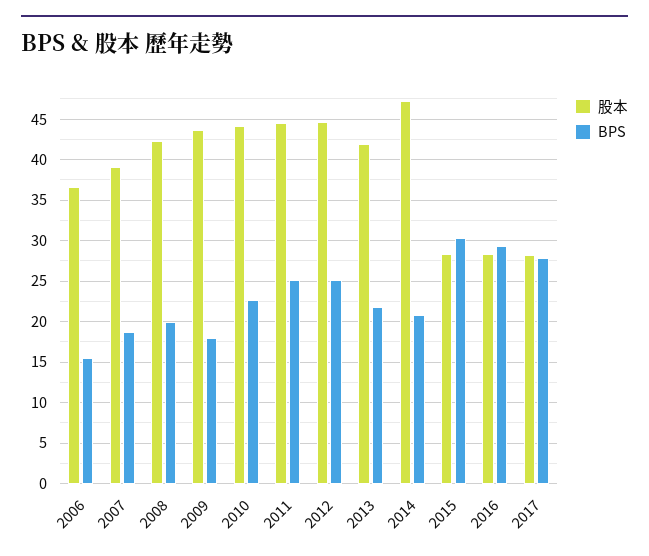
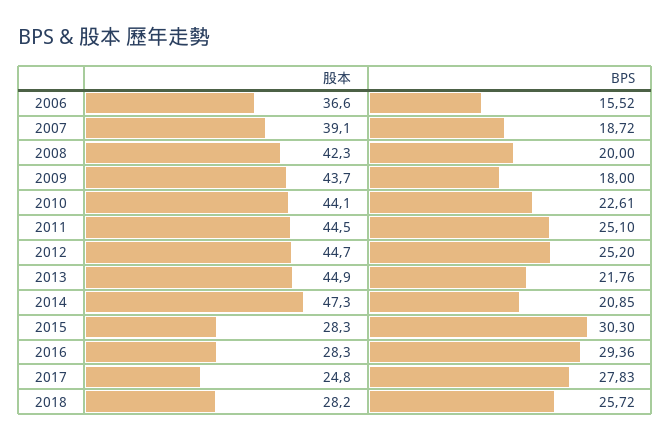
股本, 2013: 42 -> 44.9
股本, 2017: 28 -> 24.8
股本, 2018: none -> 28.2
BPS, 2018: none -> 25.72

